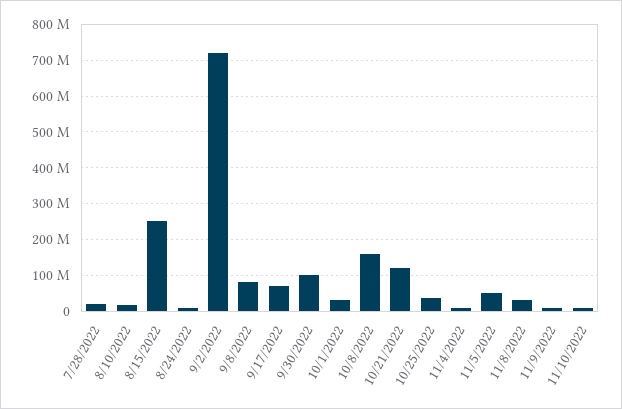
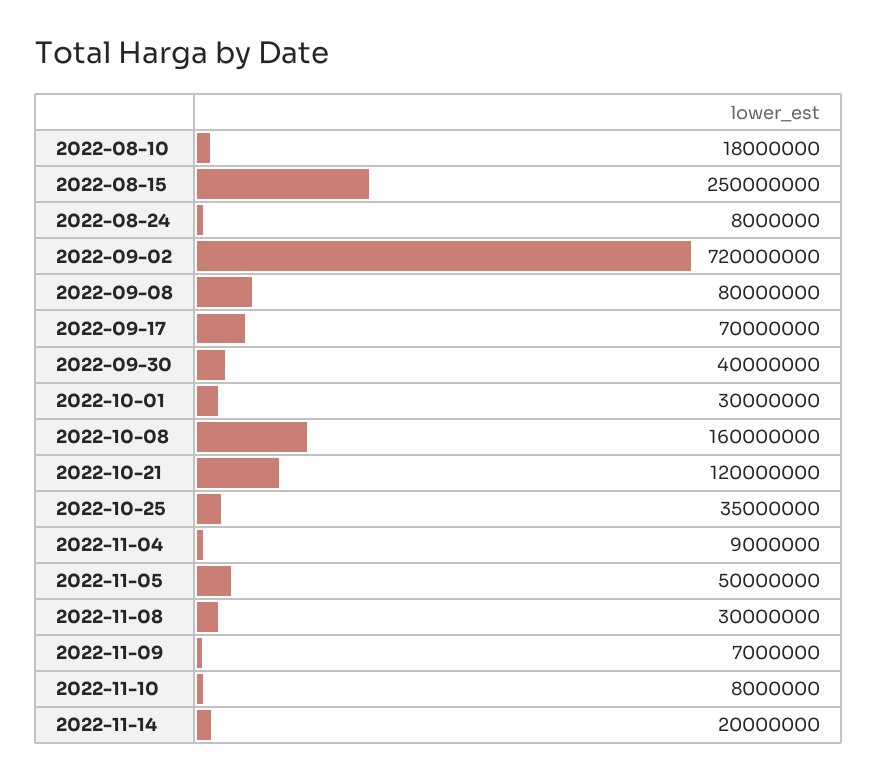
7/28/2022: 20000000 -> none
9/30/2022: 100000000 -> 40000000
2022-11-14: none -> 20000000

